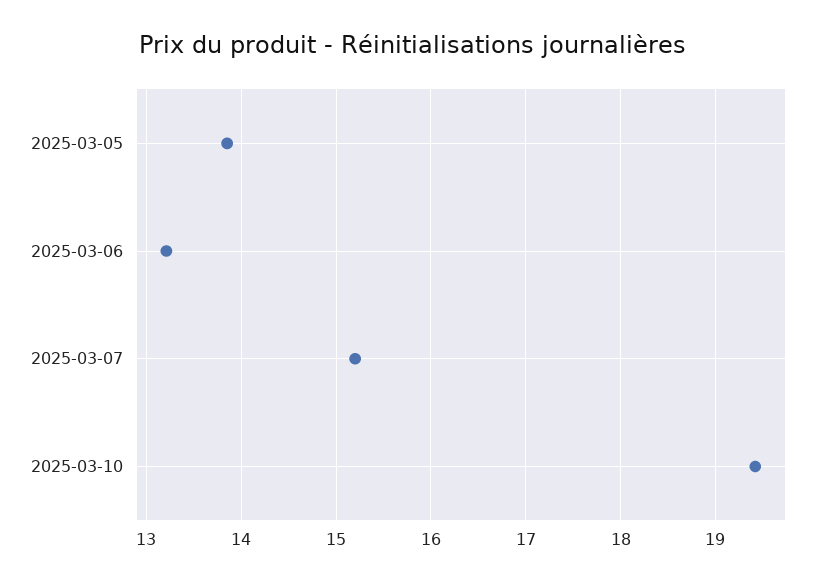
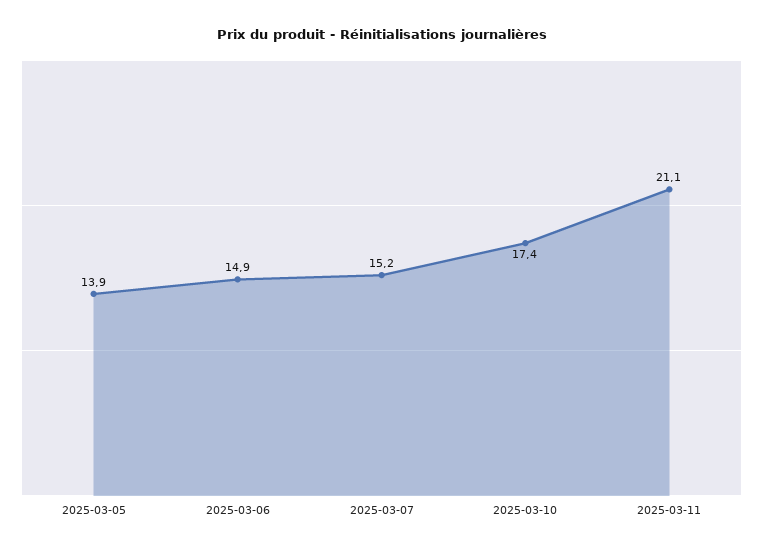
2025-03-06: 13.2 -> 14.9
2025-03-10: 19.4 -> 17.4
2025-03-11: none -> 21.1

